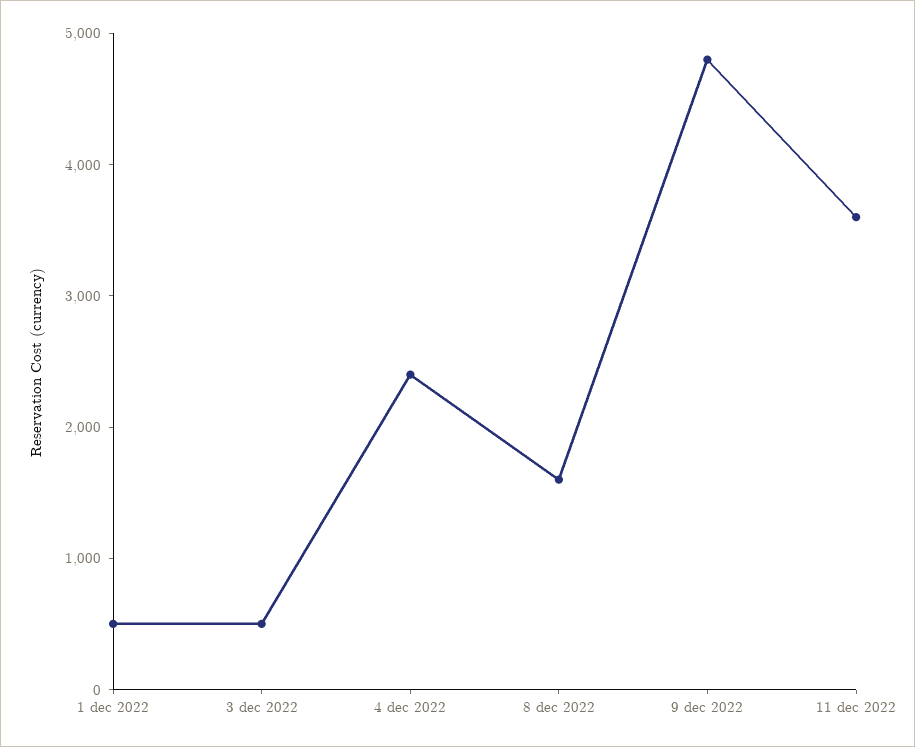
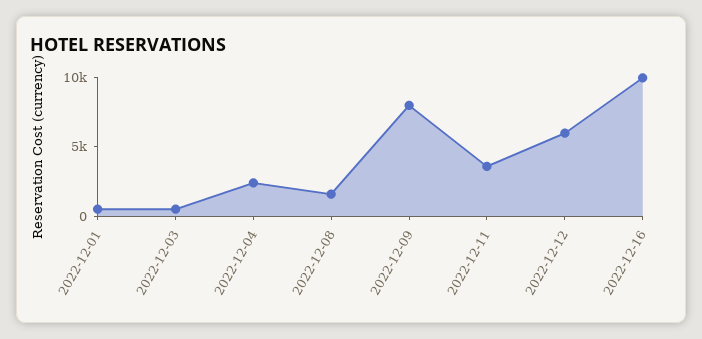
9 dec 2022: 4800 -> 8000
2022-12-12: none -> 6000
2022-12-16: none -> 10000

